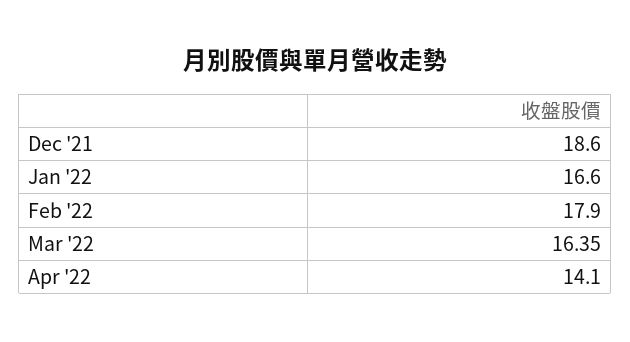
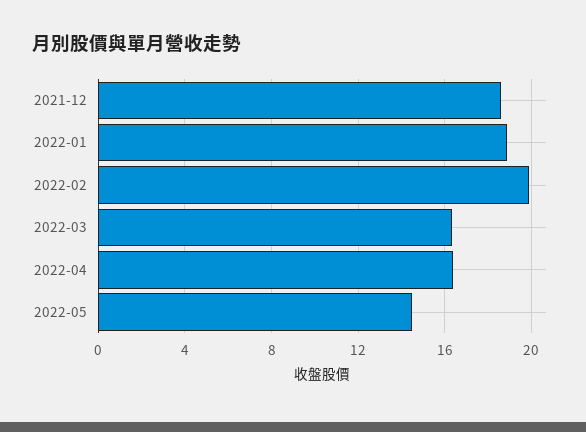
Jan '22: 16.6 -> 19
Feb '22: 17.9 -> 20
Apr '22: 14.1 -> 16.5
2022-05: none -> 14.5

